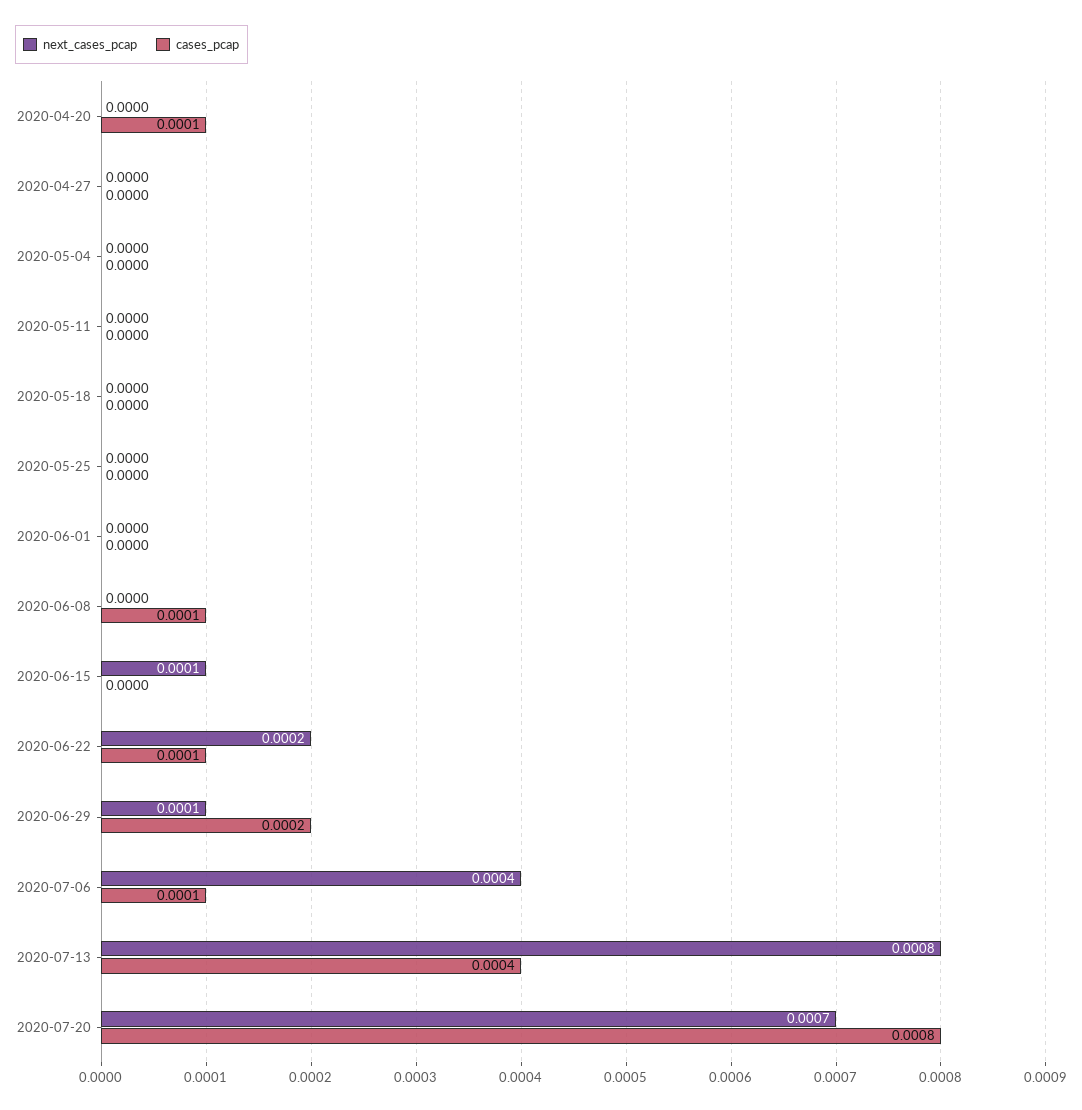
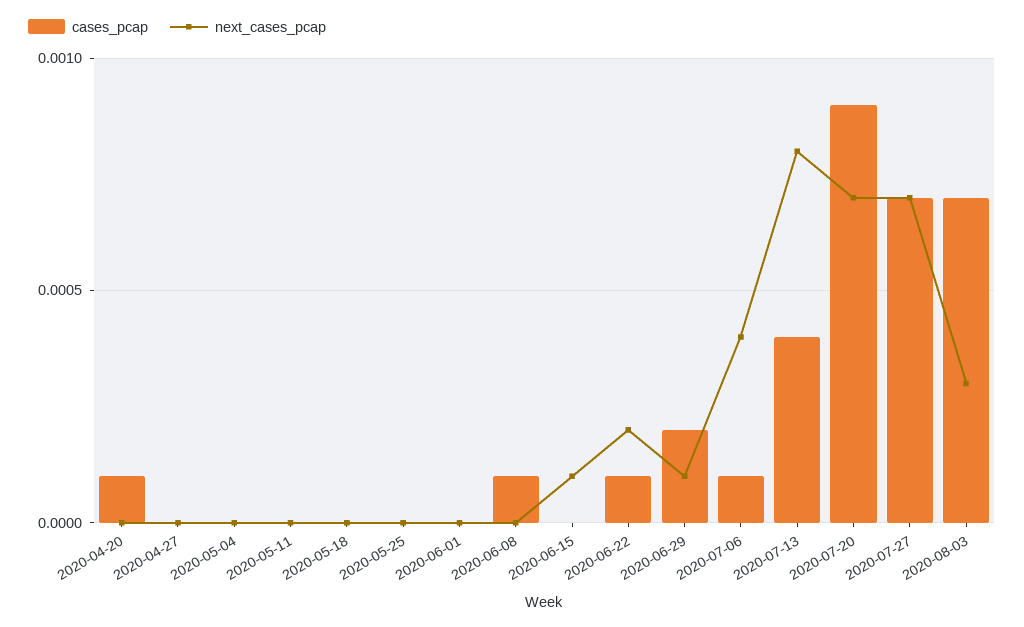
cases_pcap, 2020-07-20: 0.0008 -> 0.0009
cases_pcap, 2020-07-27: none -> 0.0007
next_cases_pcap, 2020-07-27: none -> 0.0007
cases_pcap, 2020-08-03: none -> 0.0007
next_cases_pcap, 2020-08-03: none -> 0.0003

